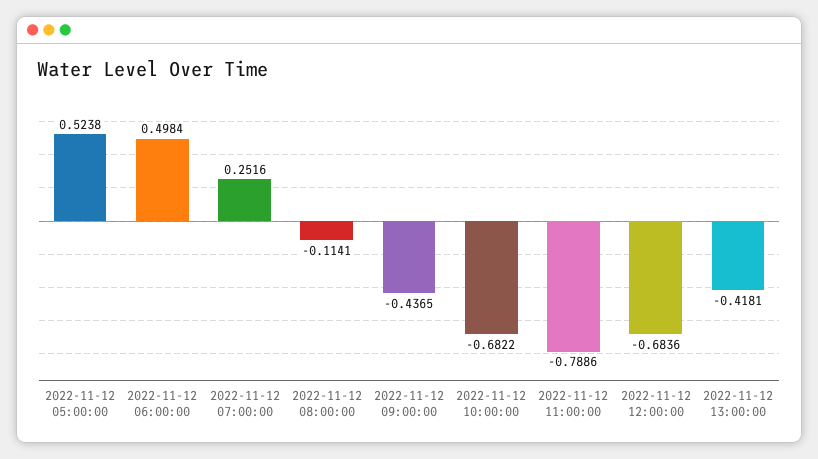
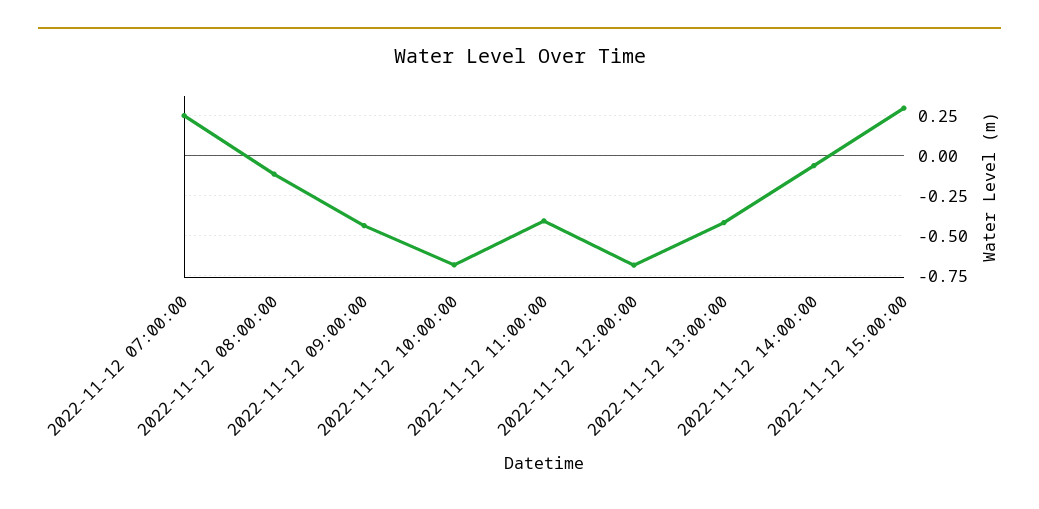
2022-11-12 05:00:00: 0.5238 -> none
2022-11-12 06:00:00: 0.4984 -> none
2022-11-12 11:00:00: -0.7886 -> -0.4
2022-11-12 14:00:00: none -> -0.05
2022-11-12 15:00:00: none -> 0.3

